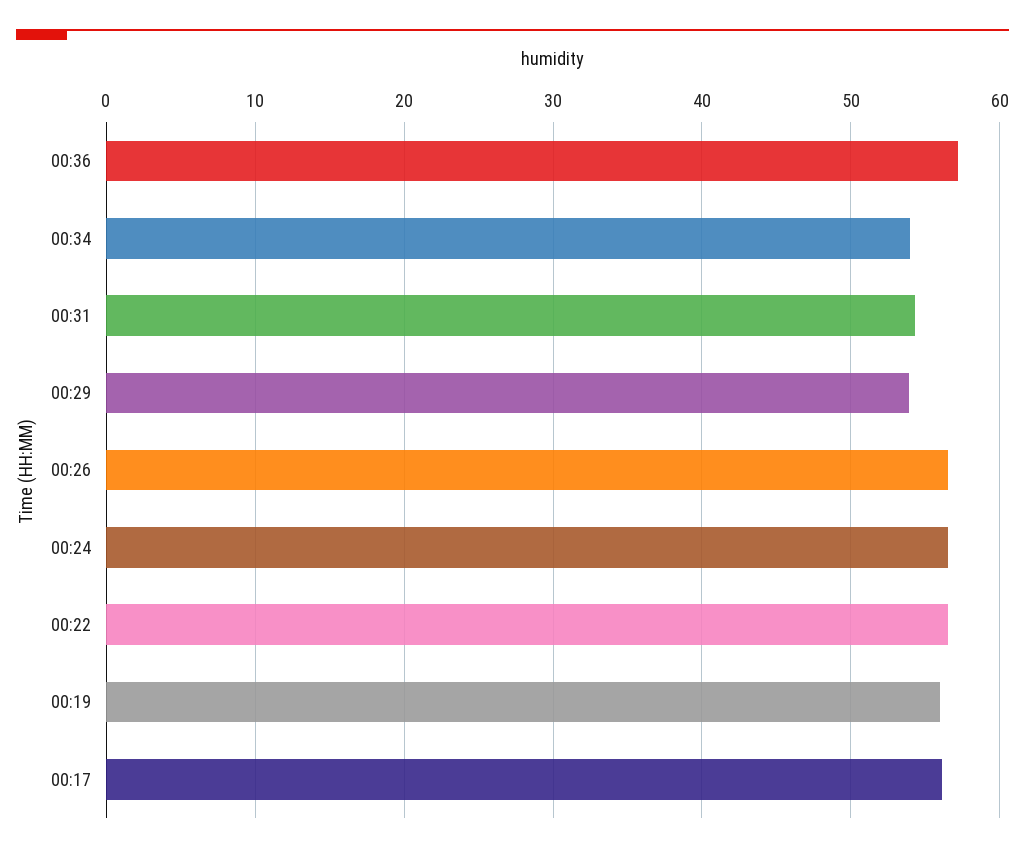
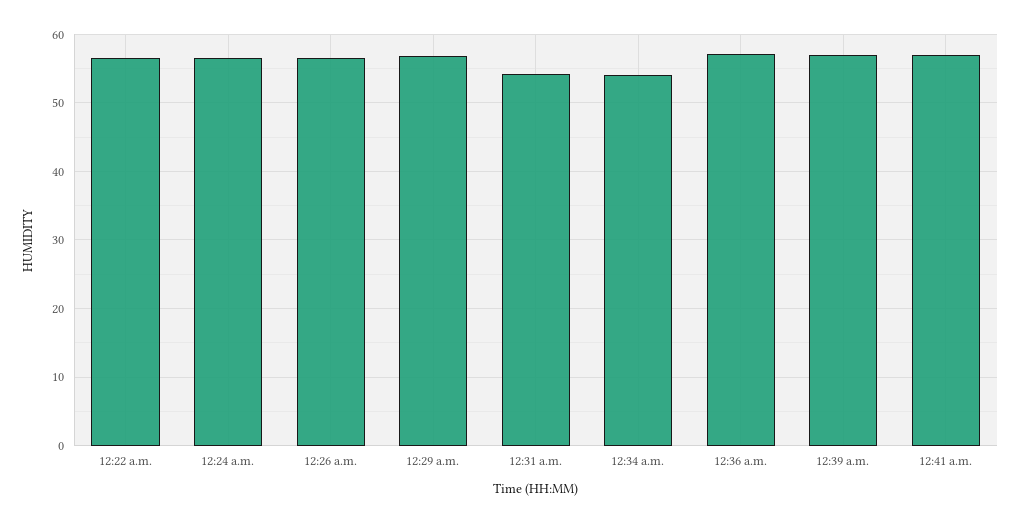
00:29: 54 -> 57
00:19: 56 -> none
00:17: 56 -> none
12:39 a.m.: none -> 57
12:41 a.m.: none -> 57

